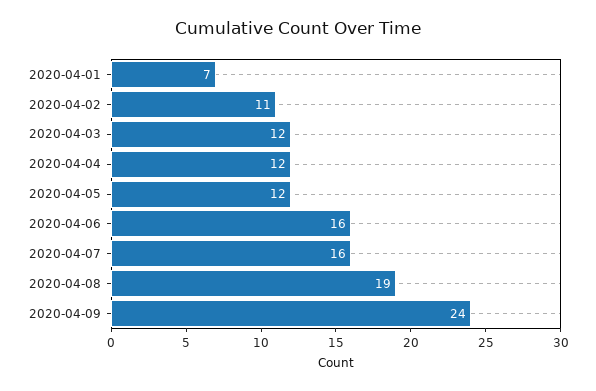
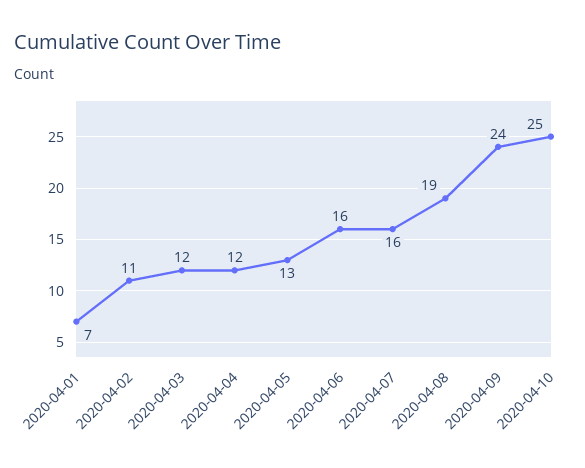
2020-04-05: 12 -> 13
2020-04-10: none -> 25

